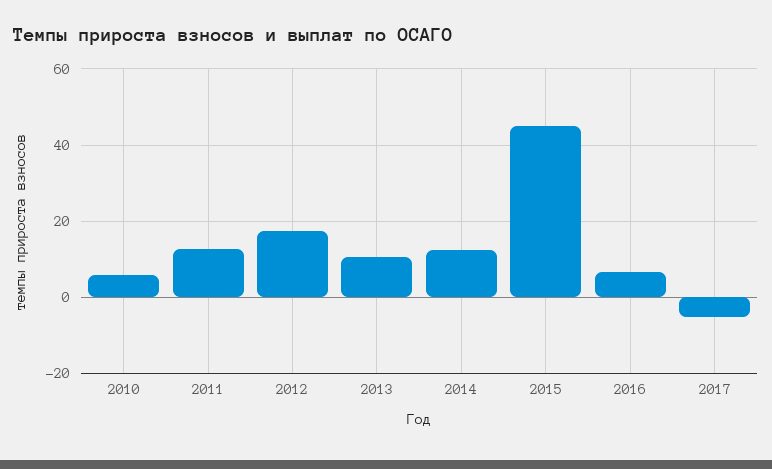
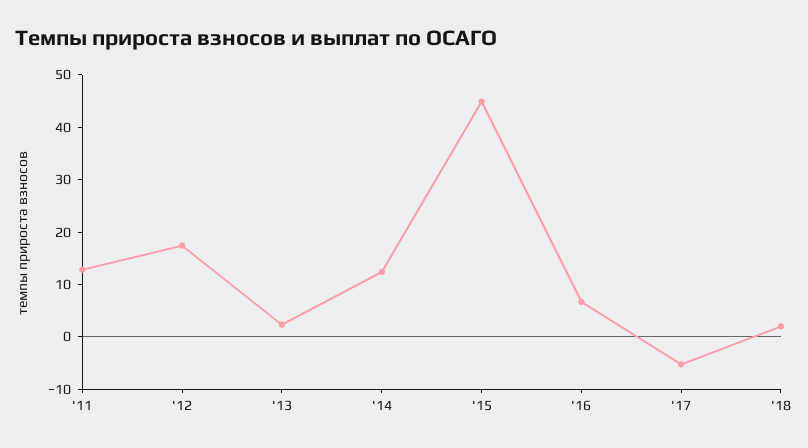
2010: 6 -> none
2013: 10 -> 2
'18: none -> 2

